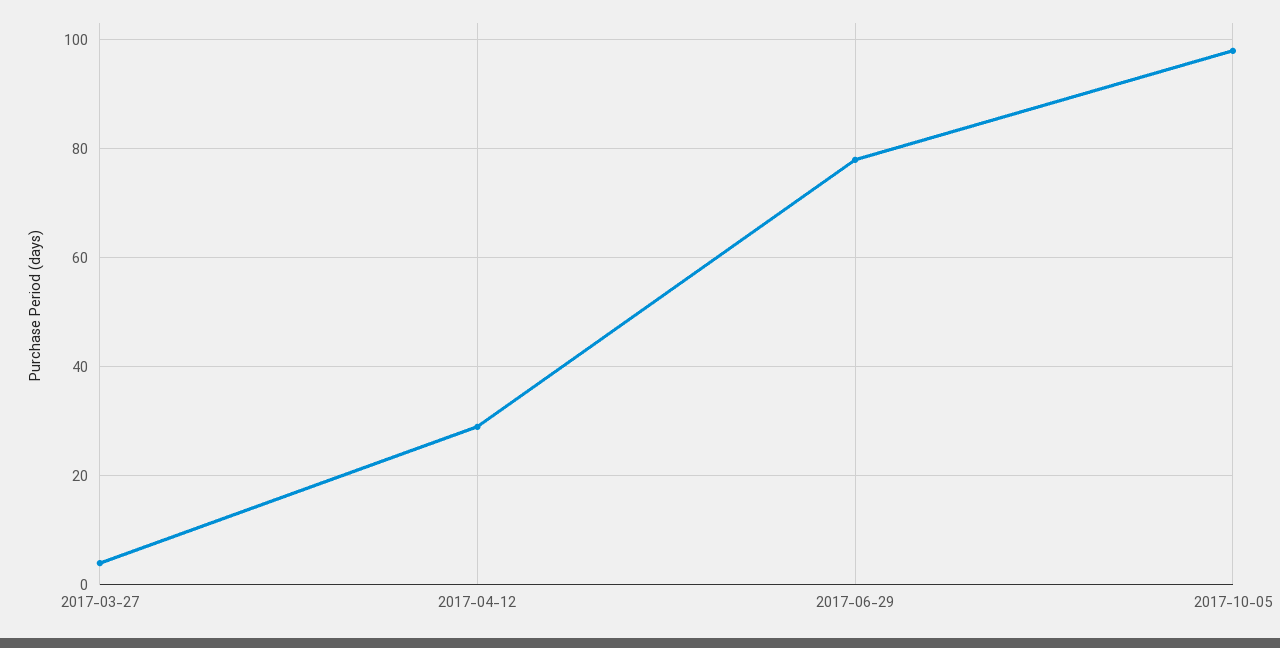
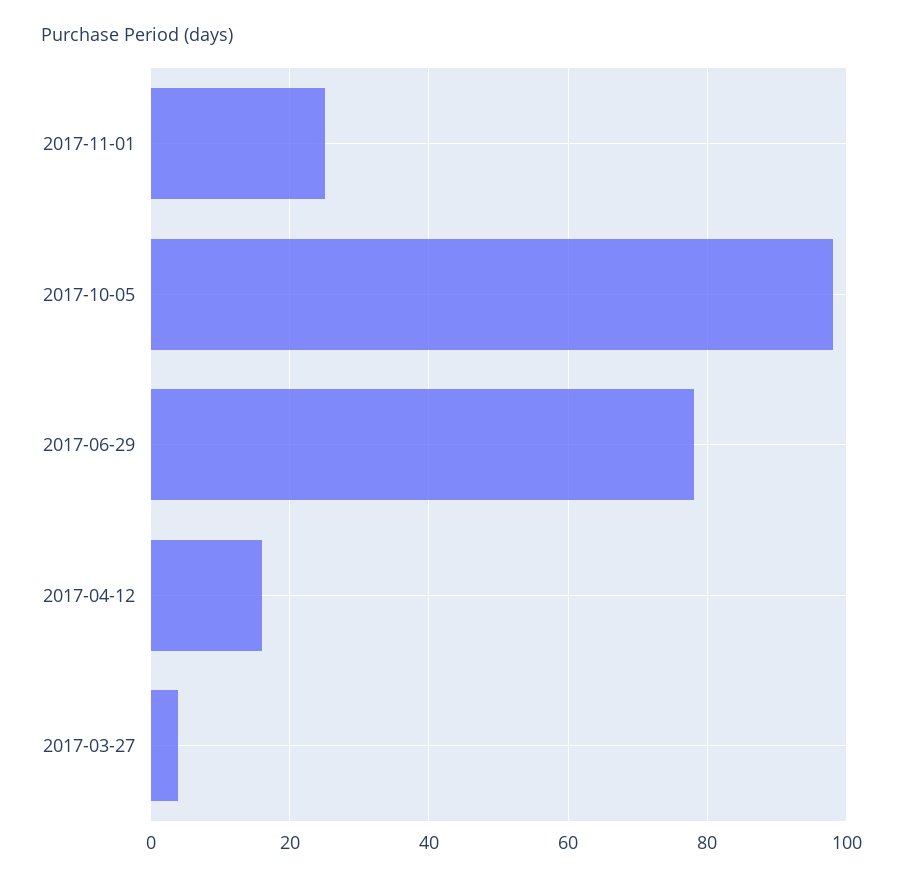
2017-04-12: 30 -> 15
2017-11-01: none -> 25

